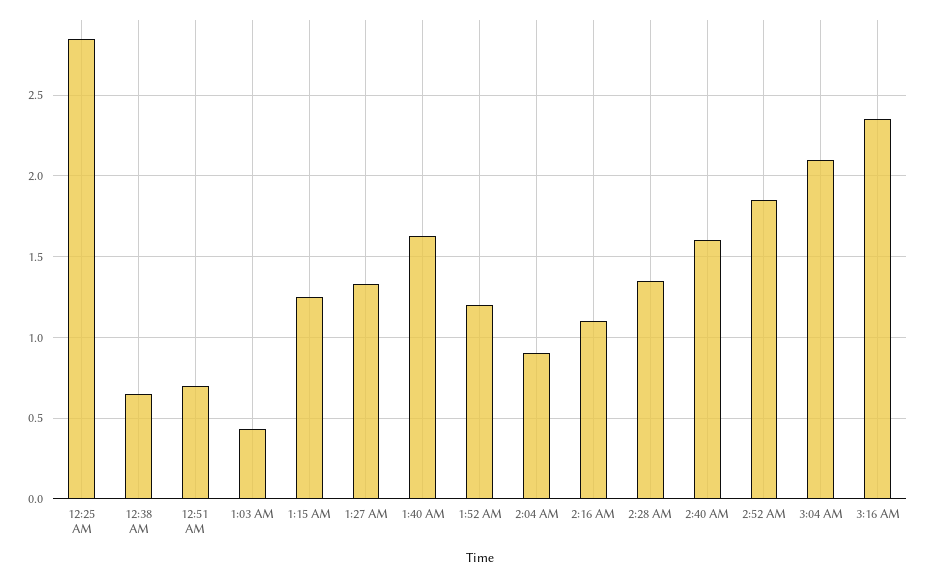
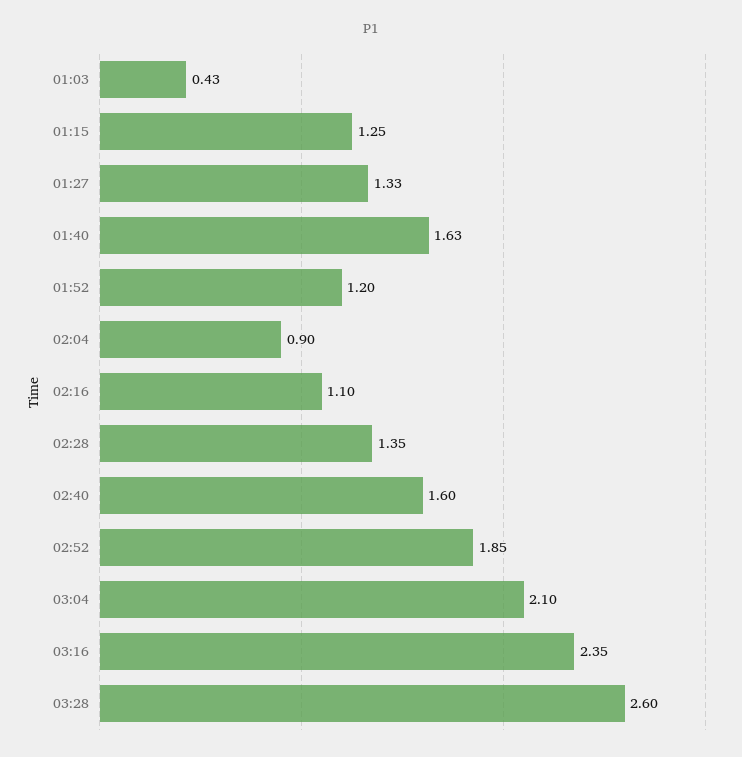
12:25 AM: 2.85 -> none
12:38 AM: 0.65 -> none
12:51 AM: 0.7 -> none
03:28: none -> 2.6

